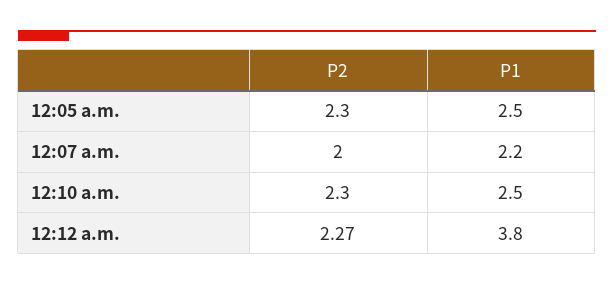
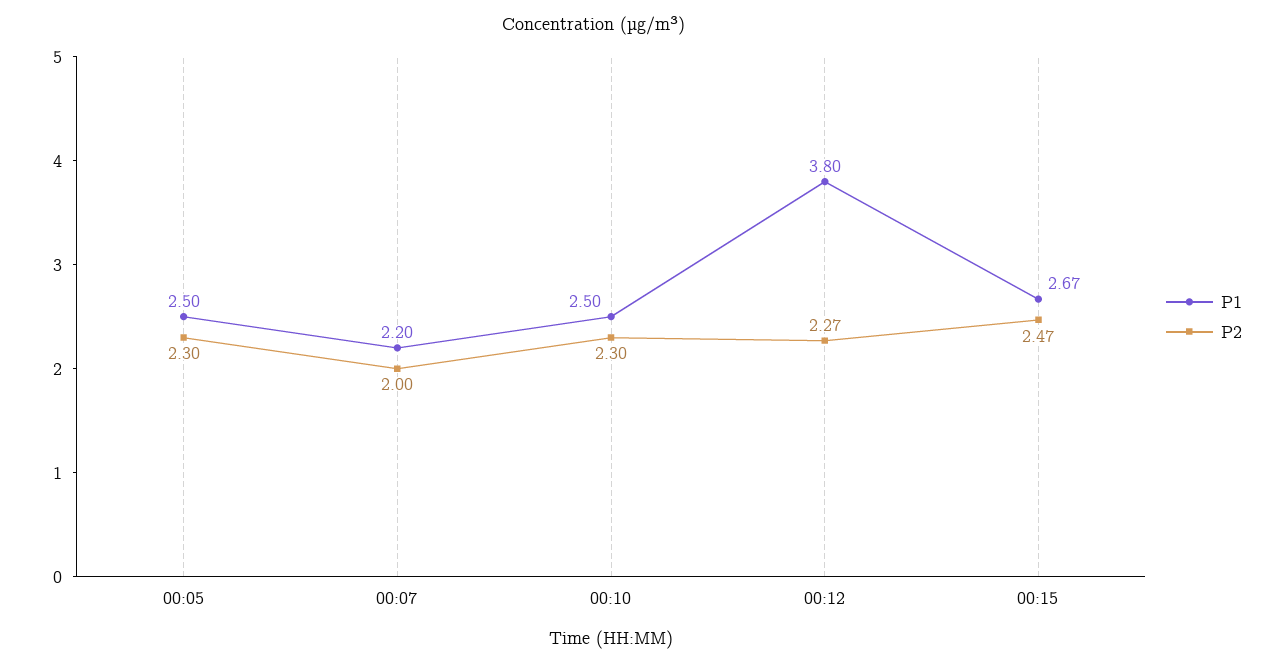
P1, 00:15: none -> 2.67
P2, 00:15: none -> 2.47

